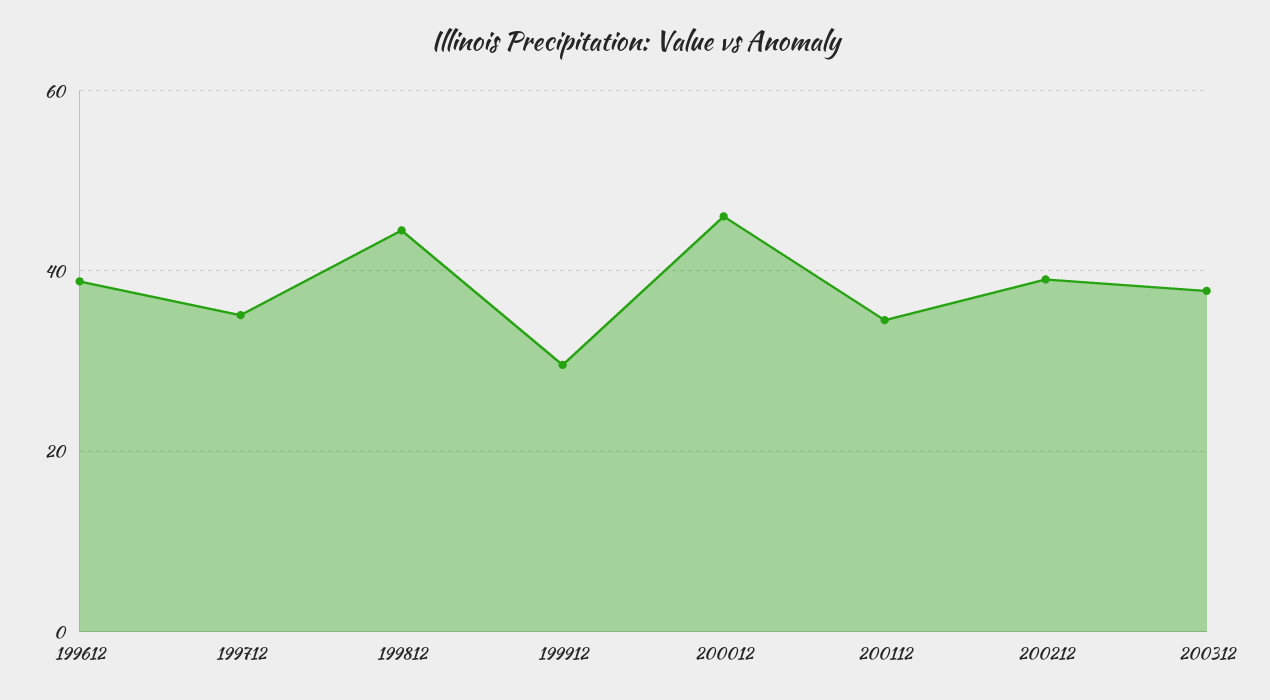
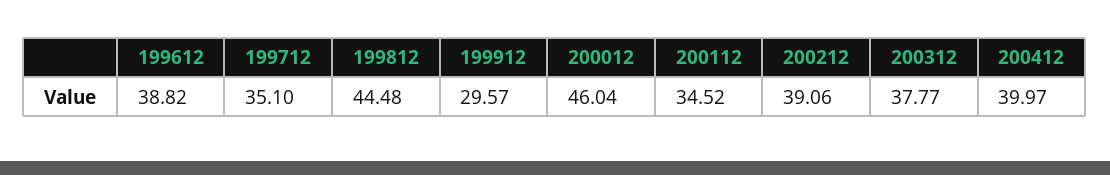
200412: none -> 39.97

